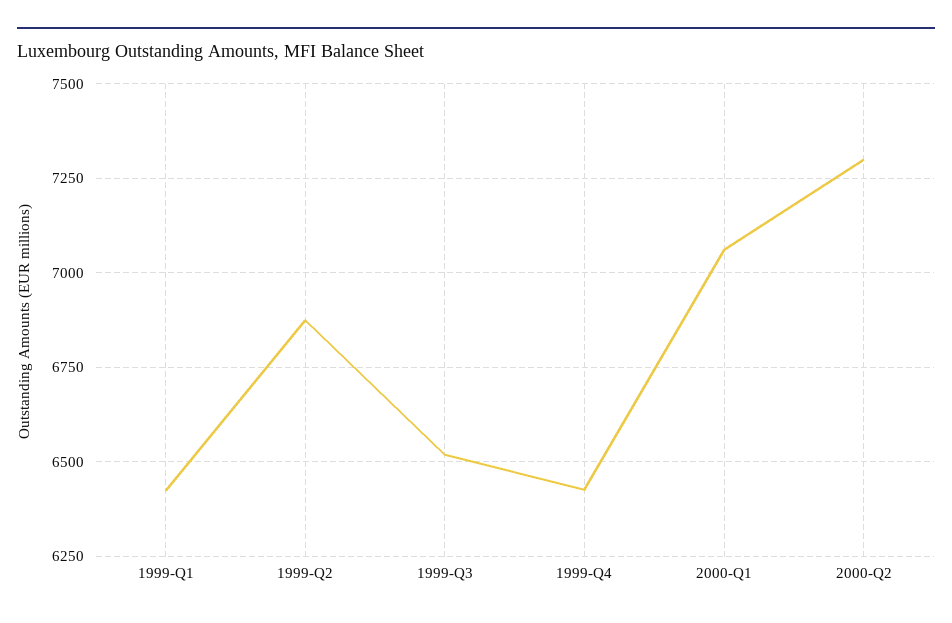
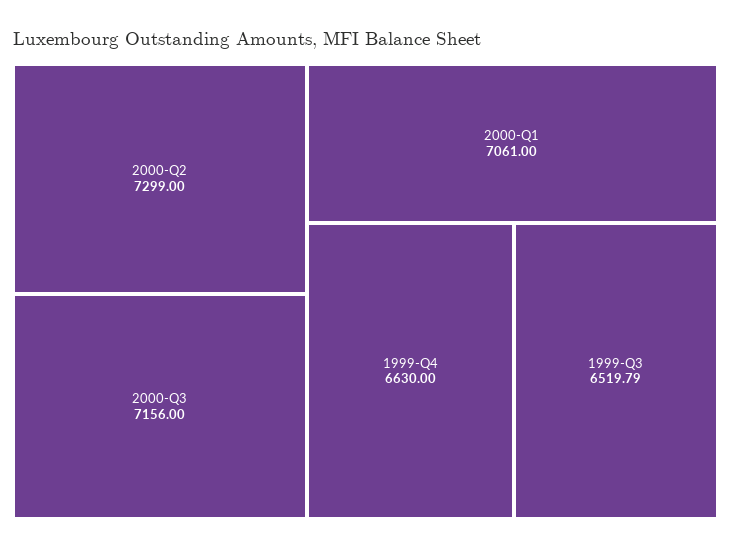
1999-Q1: 6425 -> none
1999-Q2: 6875 -> none
1999-Q4: 6425 -> 6630
2000-Q3: none -> 7156

